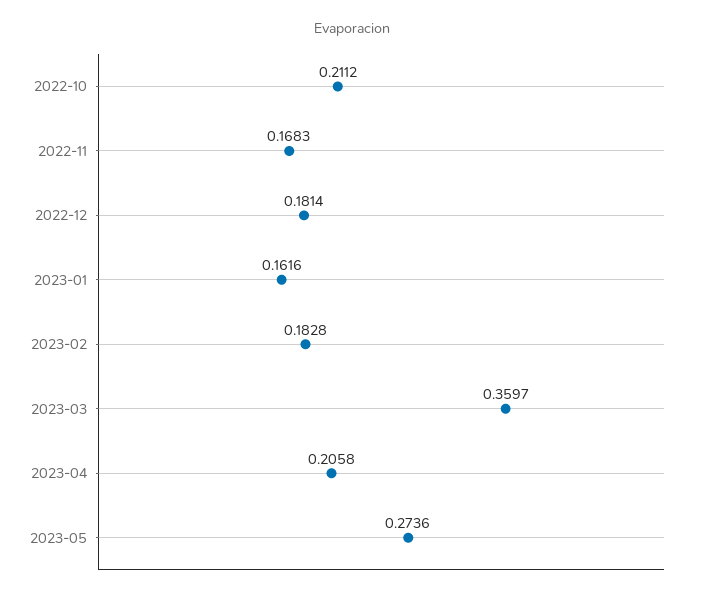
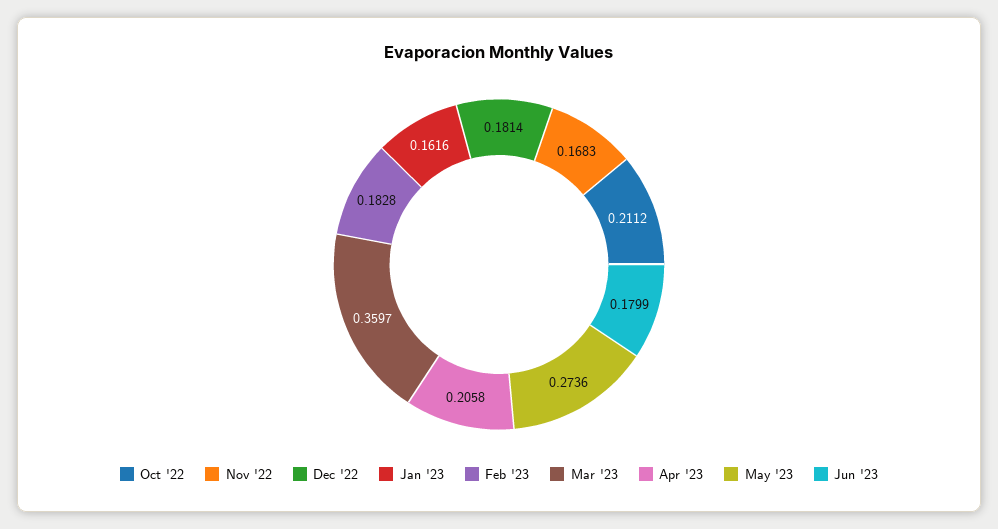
Jun '23: none -> 0.1799

